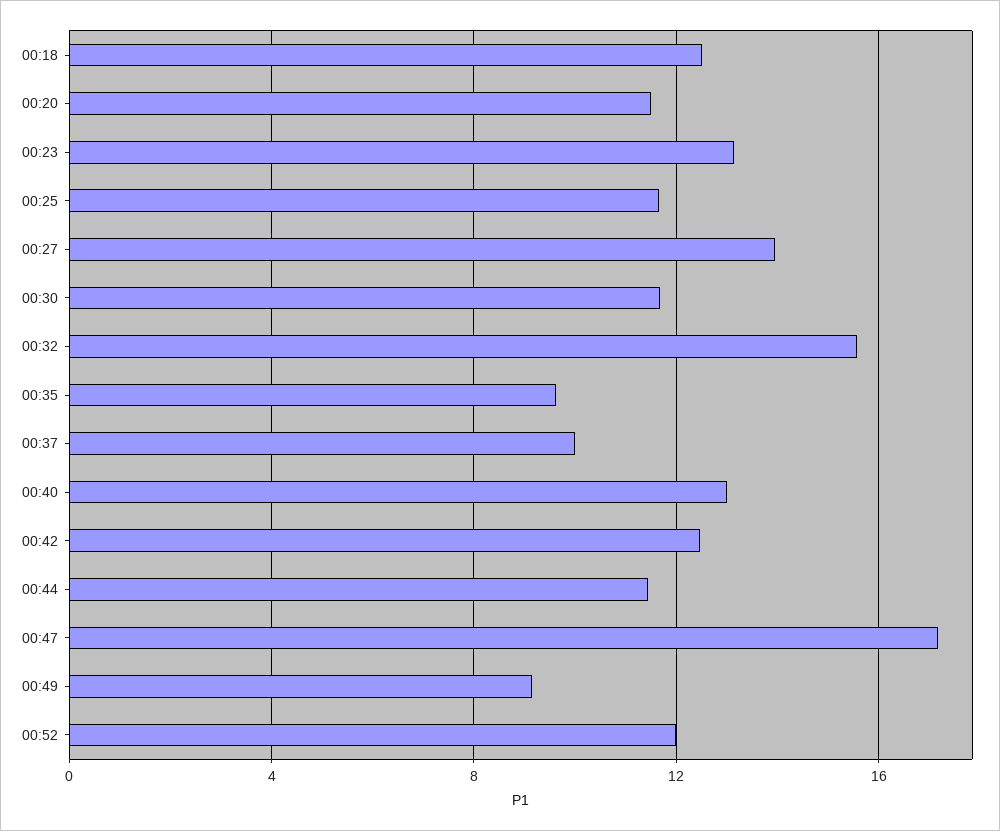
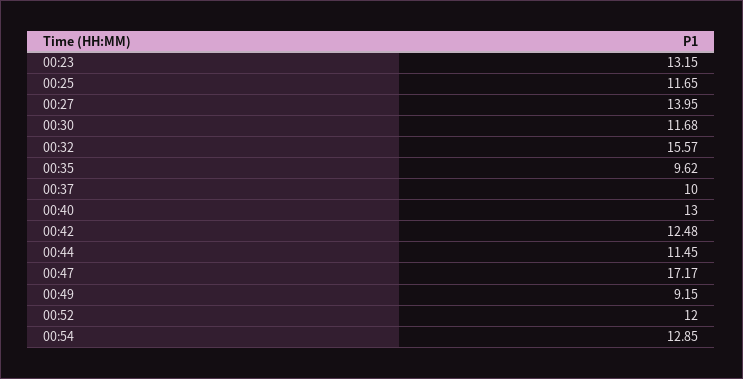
00:18: 12.5 -> none
00:20: 11.5 -> none
00:54: none -> 12.85

